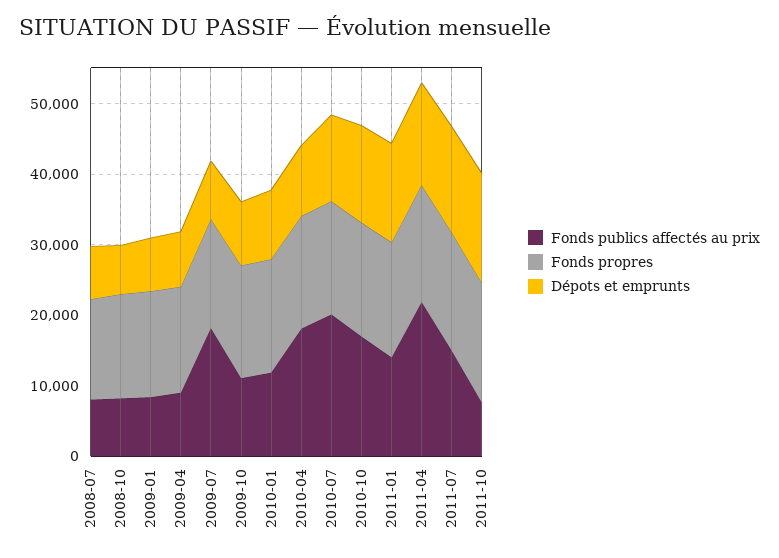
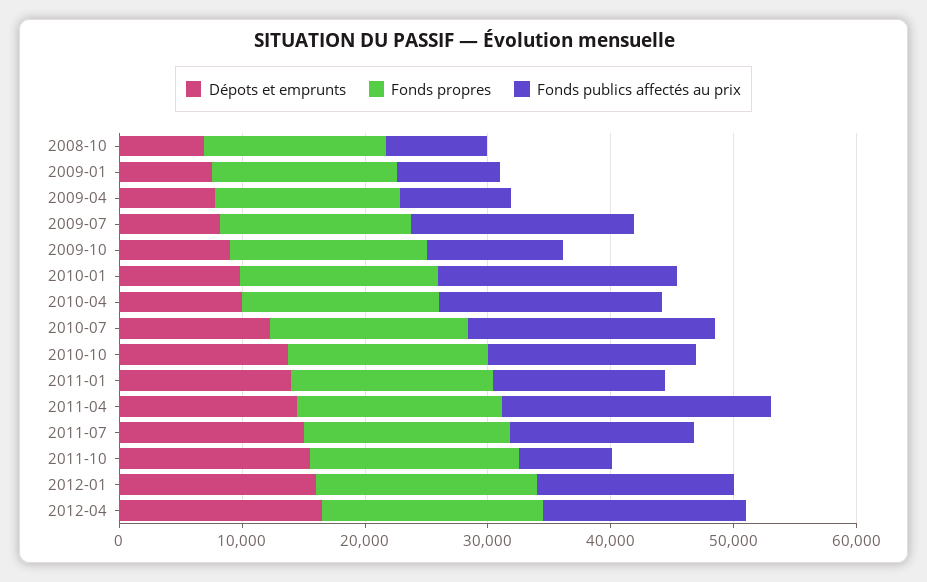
Fonds publics affectés au prix, 2008-07: 8000 -> none
Fonds propres, 2008-07: 14000 -> none
Dépots et emprunts, 2008-07: 8000 -> none
Fonds publics affectés au prix, 2010-01: 12000 -> 20000
Dépots et emprunts, 2012-01: none -> 16000
Fonds propres, 2012-01: none -> 18000
Fonds publics affectés au prix, 2012-01: none -> 16000
Dépots et emprunts, 2012-04: none -> 16000
Fonds propres, 2012-04: none -> 18000
Fonds publics affectés au prix, 2012-04: none -> 16000

